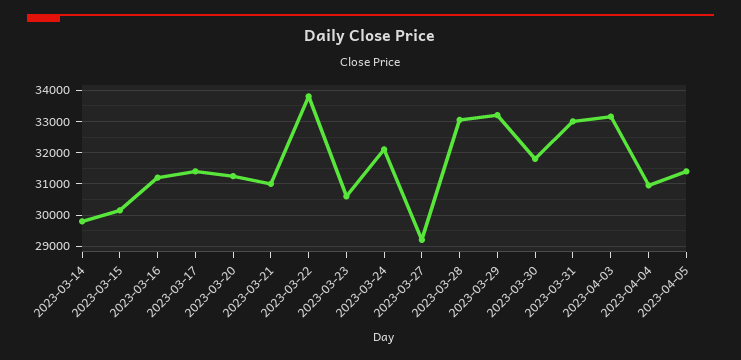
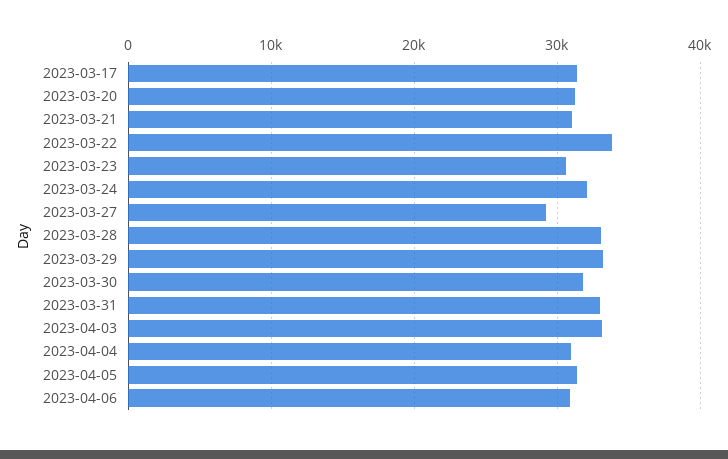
2023-03-14: 29800 -> none
2023-03-15: 30200 -> none
2023-03-16: 31200 -> none
2023-04-06: none -> 31000

